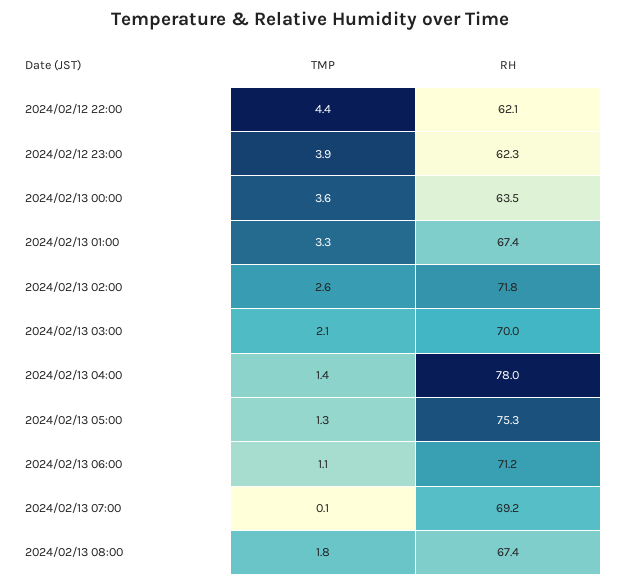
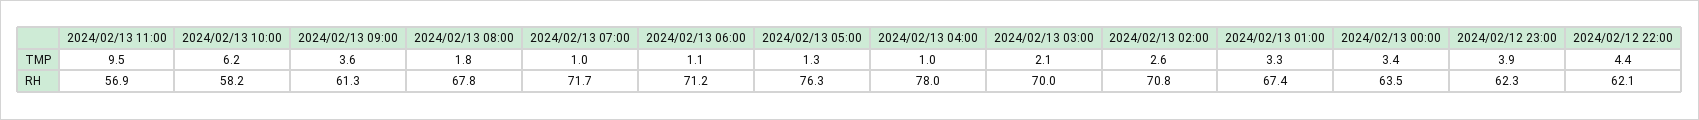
TMP, 2024/02/13 00:00: 3.6 -> 3.4
RH, 2024/02/13 02:00: 71.8 -> 70.8
TMP, 2024/02/13 04:00: 1.4 -> 1
RH, 2024/02/13 05:00: 75.3 -> 76.3
TMP, 2024/02/13 07:00: 0.1 -> 1
RH, 2024/02/13 07:00: 69.2 -> 71.7
RH, 2024/02/13 08:00: 67.4 -> 67.8
TMP, 2024/02/13 11:00: none -> 9.5
TMP, 2024/02/13 10:00: none -> 6.2
TMP, 2024/02/13 09:00: none -> 3.6
RH, 2024/02/13 11:00: none -> 56.9
RH, 2024/02/13 10:00: none -> 58.2
RH, 2024/02/13 09:00: none -> 61.3

